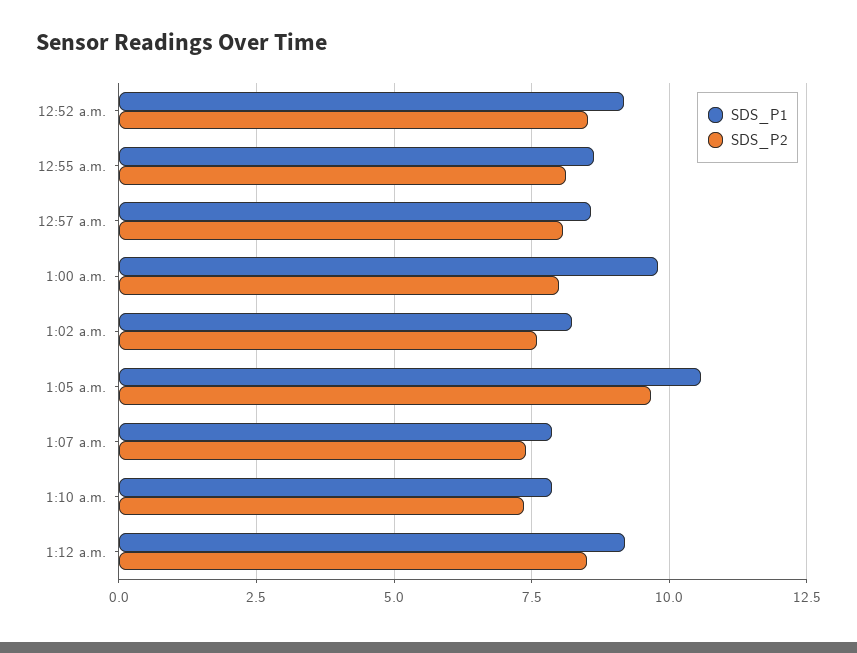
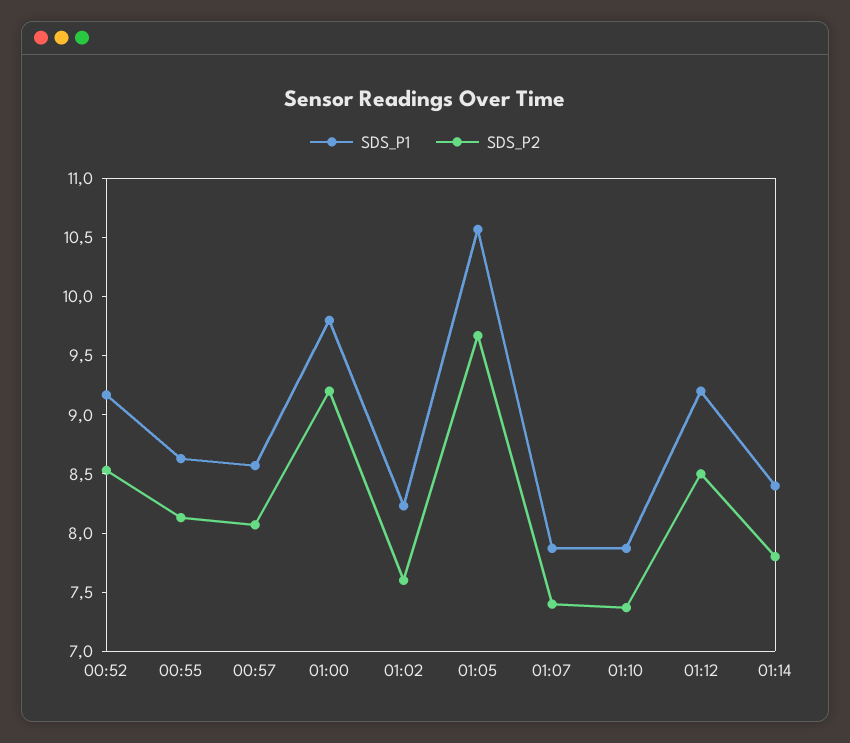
SDS_P2, 1:00 a.m.: 8 -> 9.2
SDS_P1, 01:14: none -> 8.4
SDS_P2, 01:14: none -> 7.8

